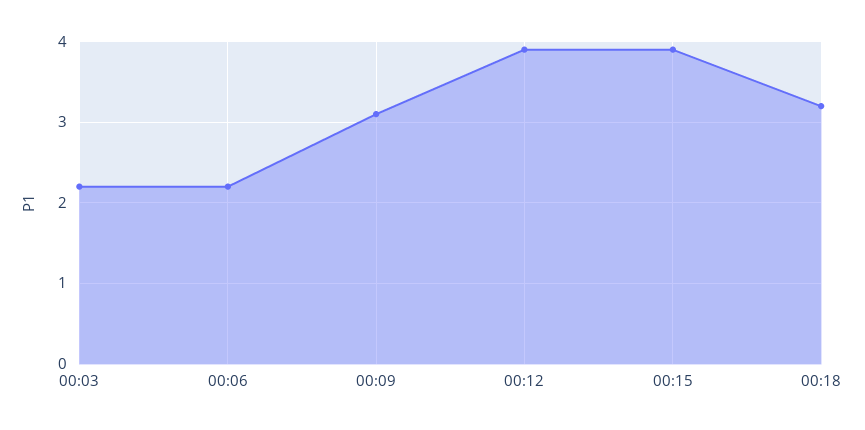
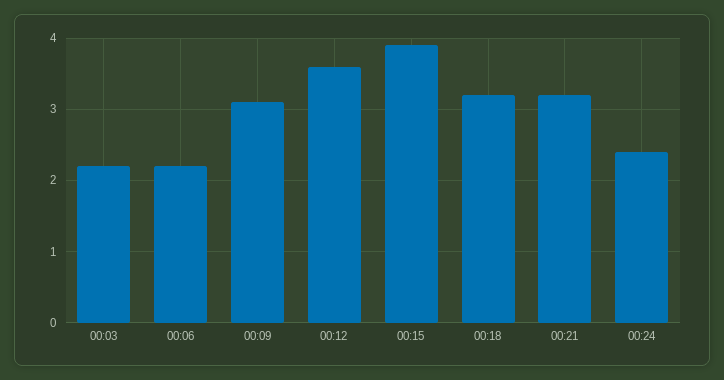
00:12: 3.9 -> 3.6
00:21: none -> 3.2
00:24: none -> 2.4

